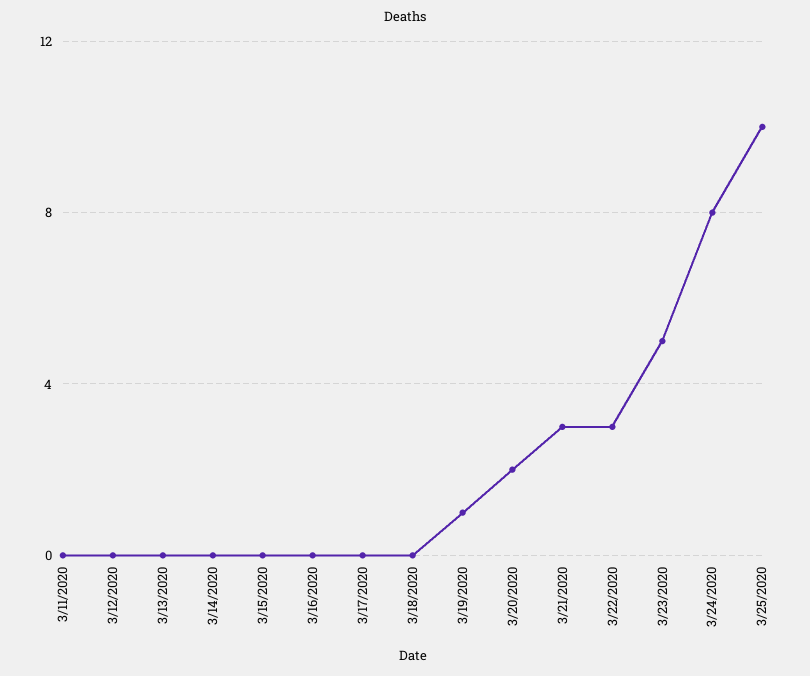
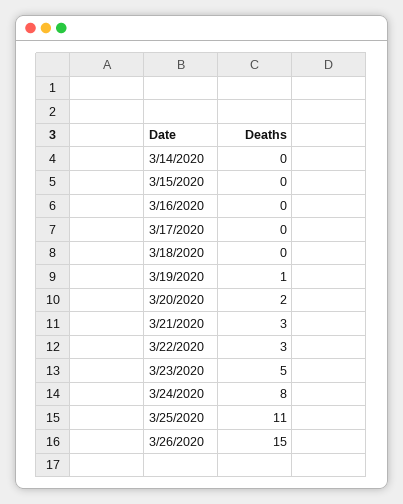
3/11/2020: 0 -> none
3/12/2020: 0 -> none
3/13/2020: 0 -> none
3/25/2020: 10 -> 11
3/26/2020: none -> 15

